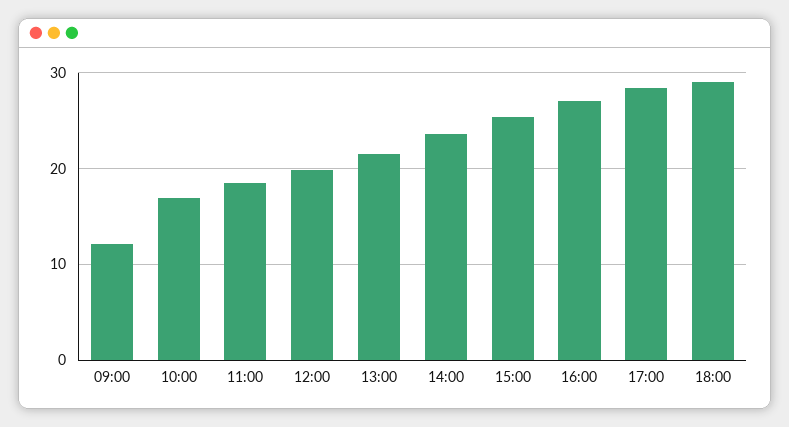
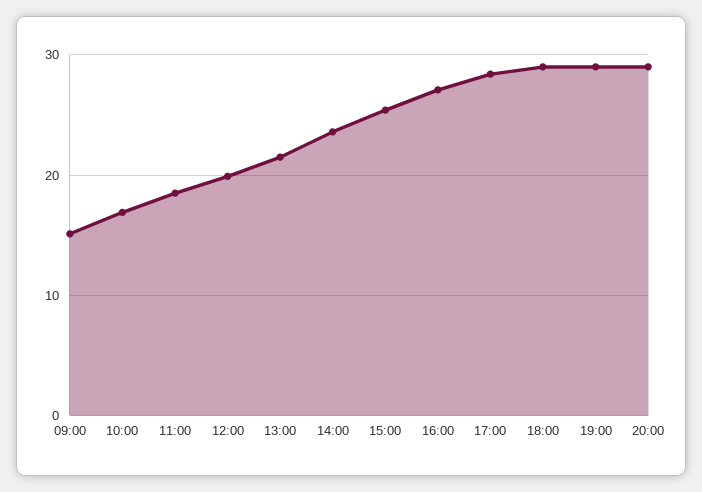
09:00: 12 -> 15
19:00: none -> 29
20:00: none -> 29

